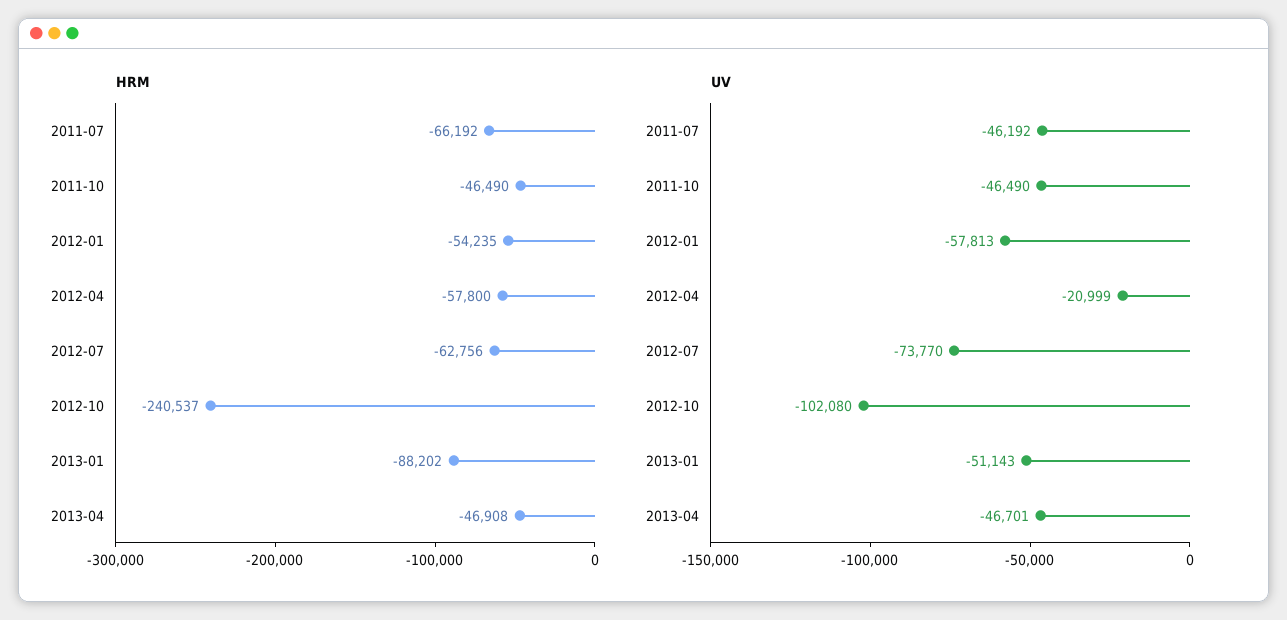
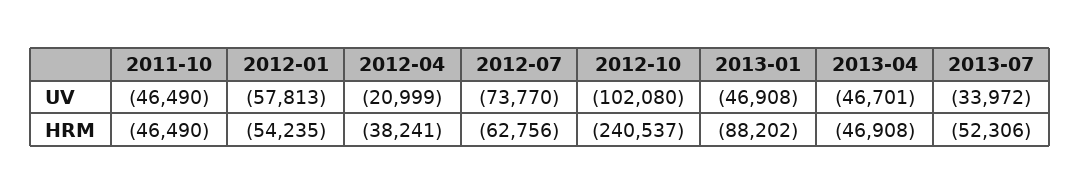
HRM, 2011-07: -66192 -> none
HRM, 2012-04: -57800 -> -38241
UV, 2011-07: -46192 -> none
UV, 2013-01: -51143 -> -46908
UV, 2013-07: none -> -33972
HRM, 2013-07: none -> -52306

